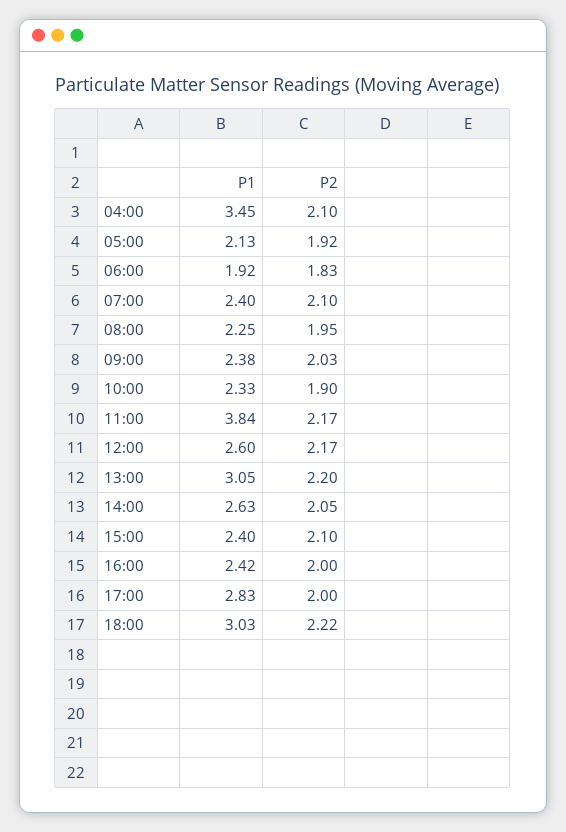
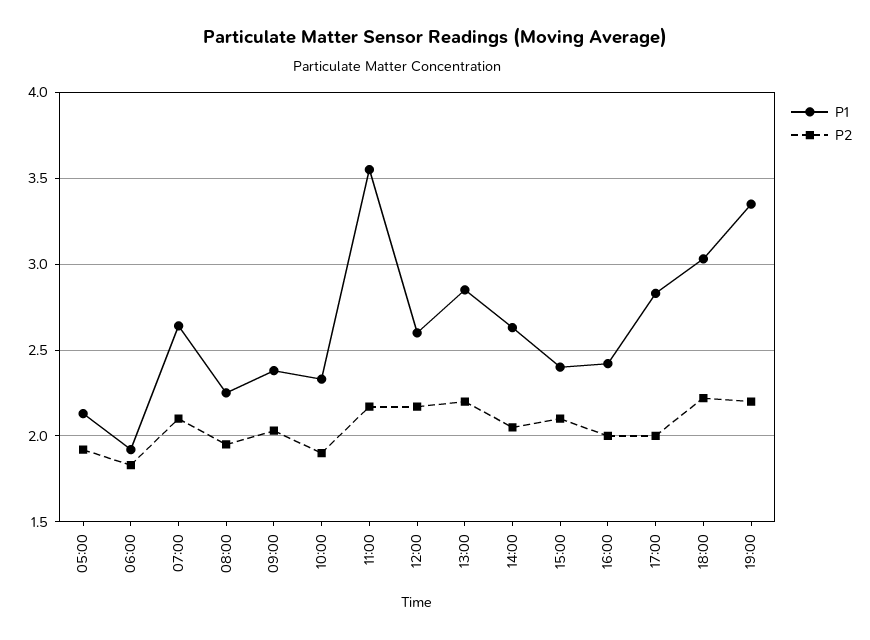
P1, 04:00: 3.45 -> none
P2, 04:00: 2.1 -> none
P1, 07:00: 2.4 -> 2.65
P1, 11:00: 3.84 -> 3.55
P1, 13:00: 3.05 -> 2.85
P1, 19:00: none -> 3.35
P2, 19:00: none -> 2.2

